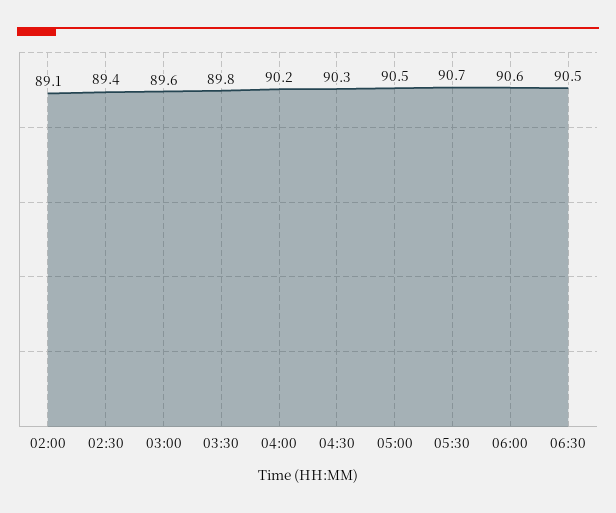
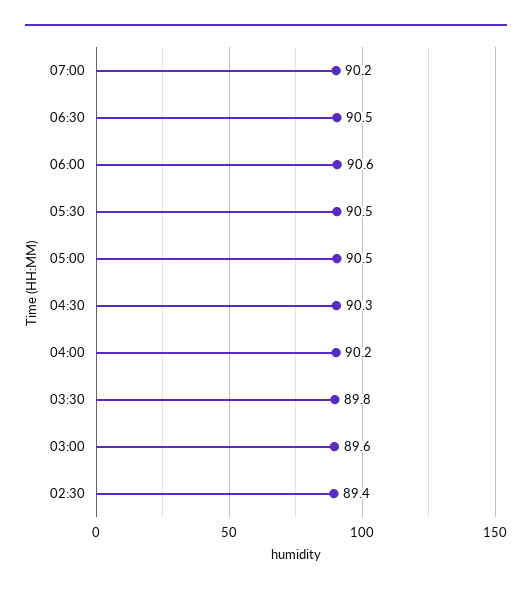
02:00: 89.1 -> none
05:30: 90.7 -> 90.5
07:00: none -> 90.2

